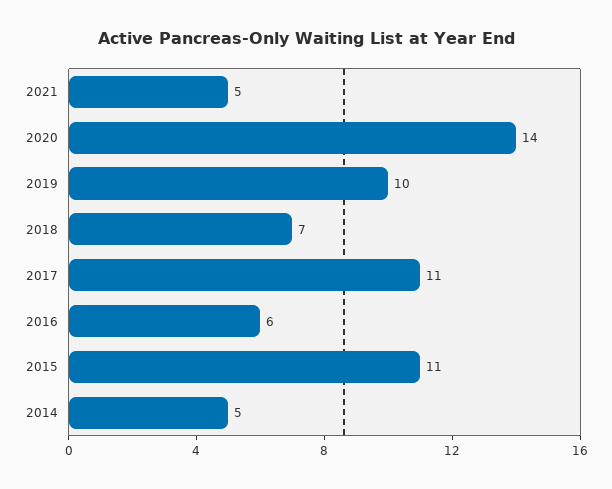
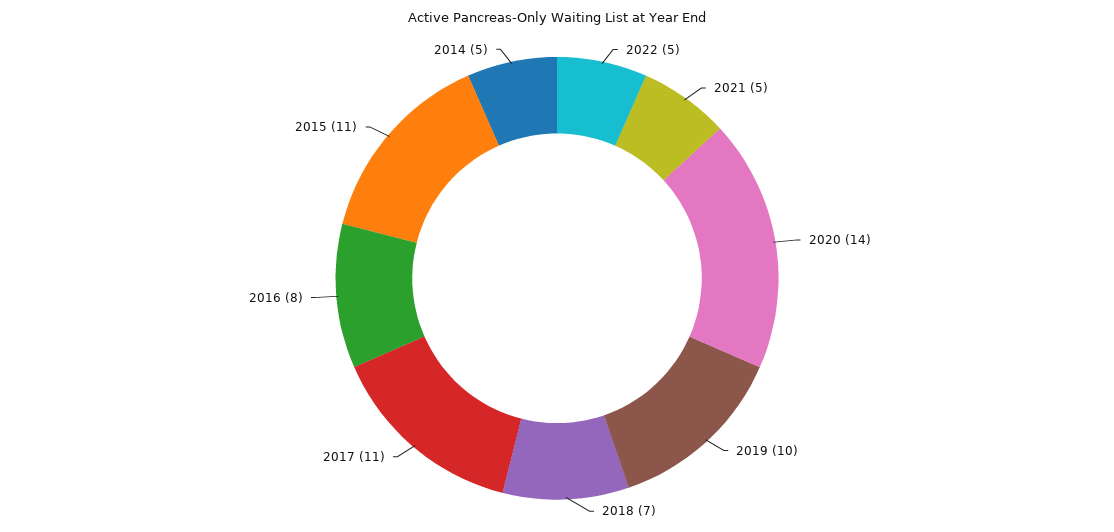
2016: 6 -> 8
2022: none -> 5

